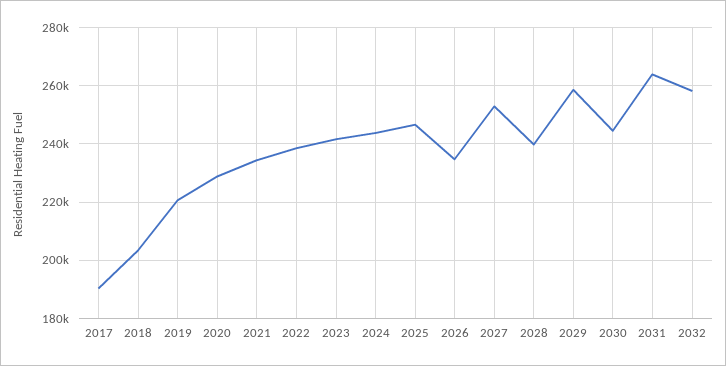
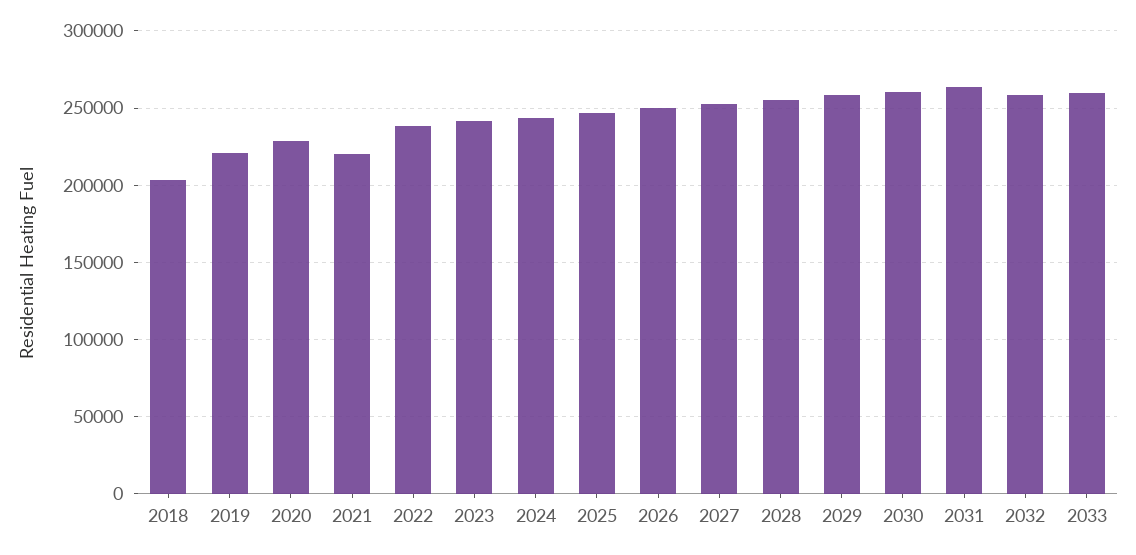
2017: 190000 -> none
2021: 235000 -> 220000
2026: 235000 -> 250000
2028: 240000 -> 255000
2030: 245000 -> 260000
2033: none -> 260000

